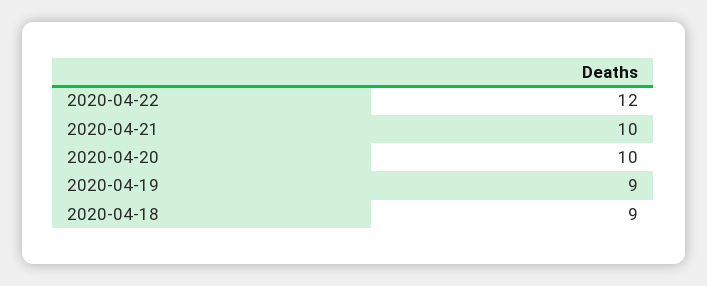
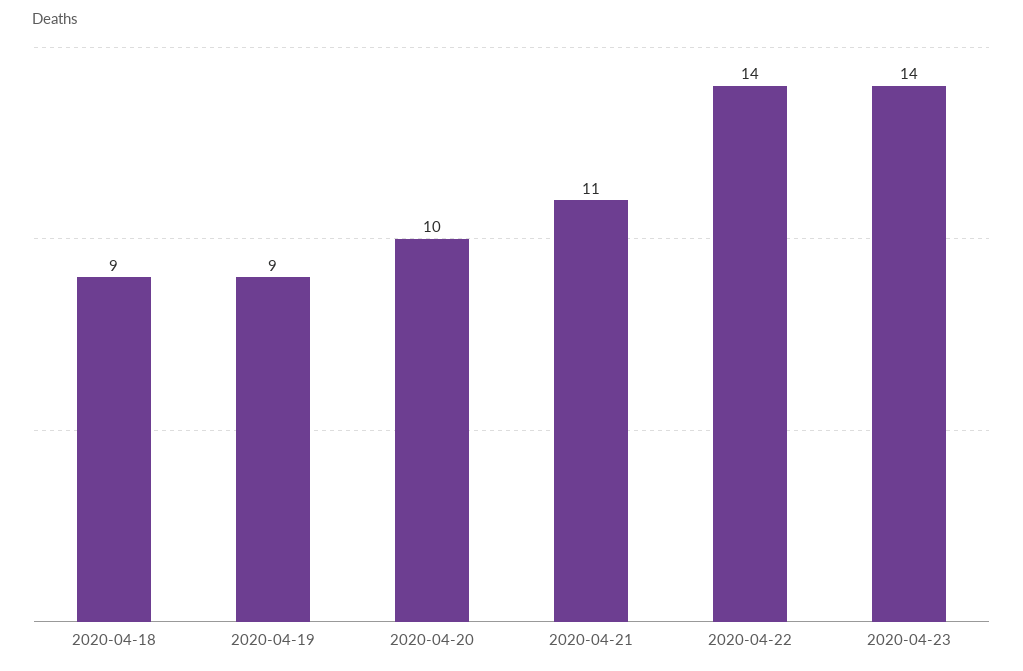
2020-04-22: 12 -> 14
2020-04-21: 10 -> 11
2020-04-23: none -> 14

